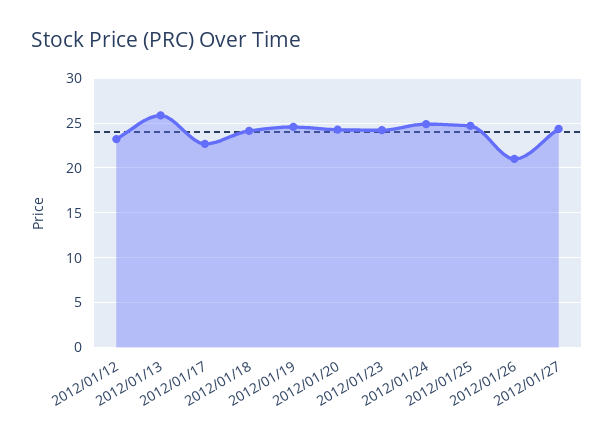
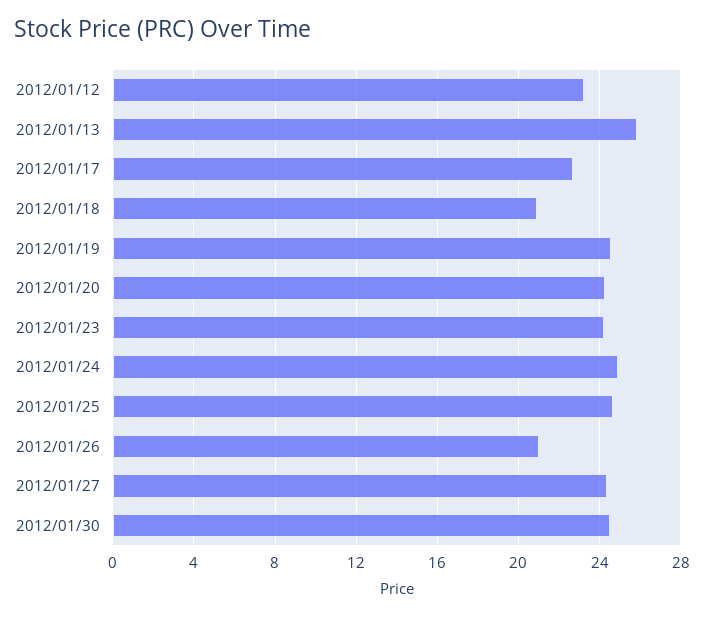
2012/01/18: 24 -> 21
2012/01/30: none -> 24.5

